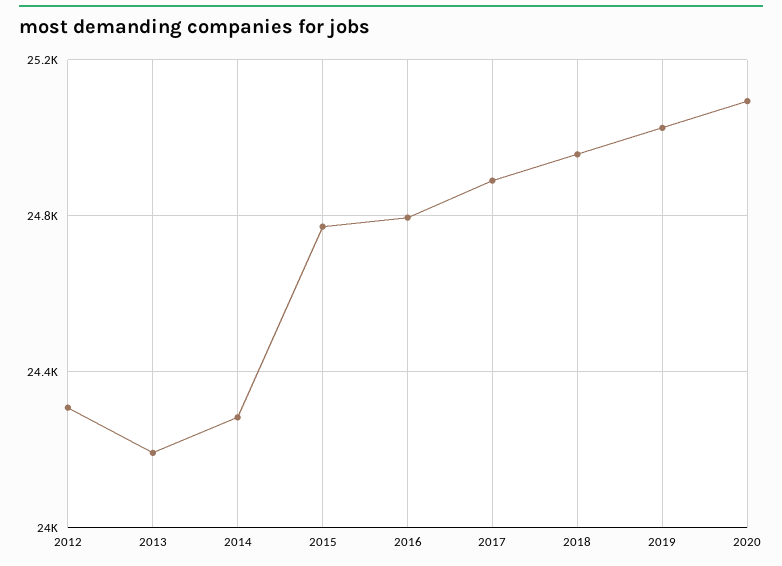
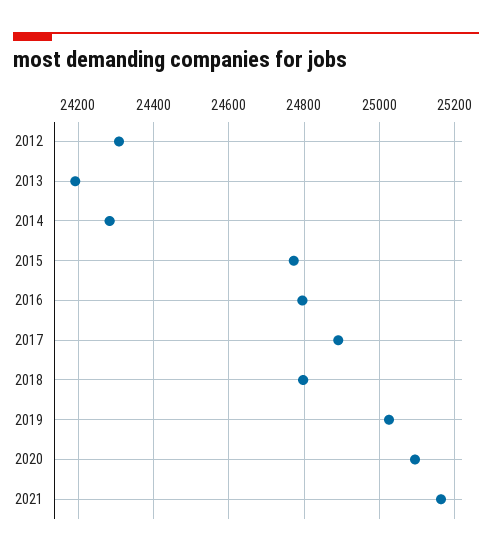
2018: 24950 -> 24800
2021: none -> 25160

